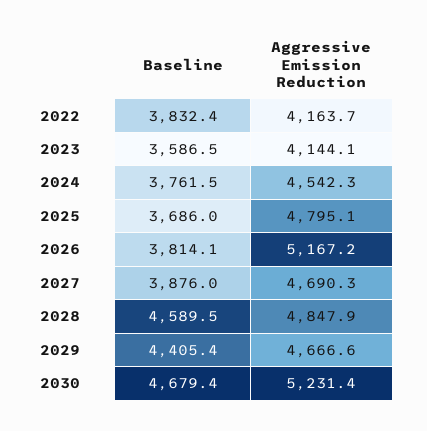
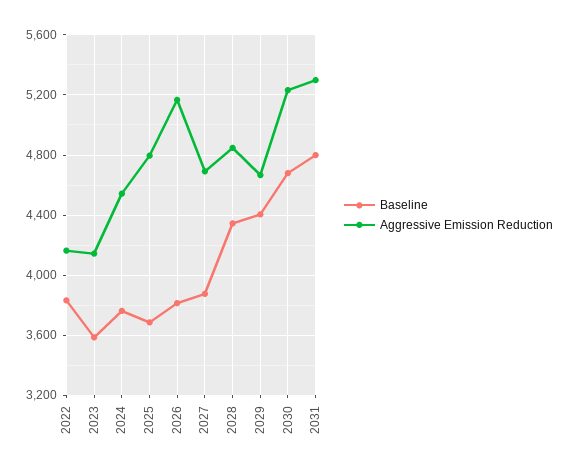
Baseline, 2028: 4589.5 -> 4350
Baseline, 2031: none -> 4800
Aggressive Emission Reduction, 2031: none -> 5300

